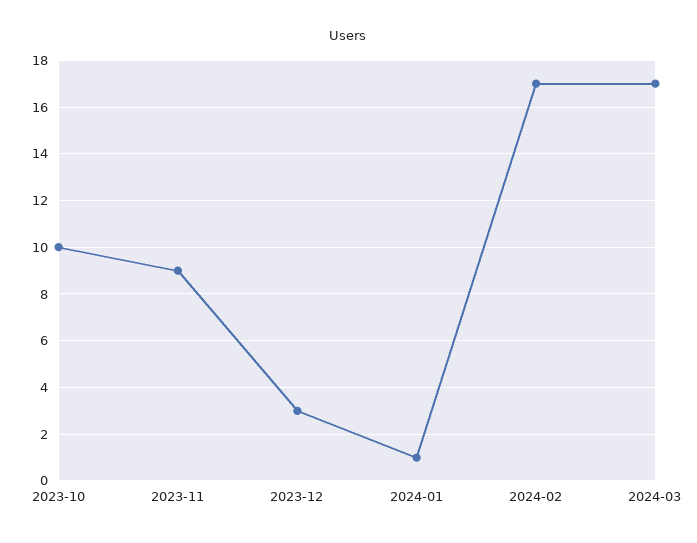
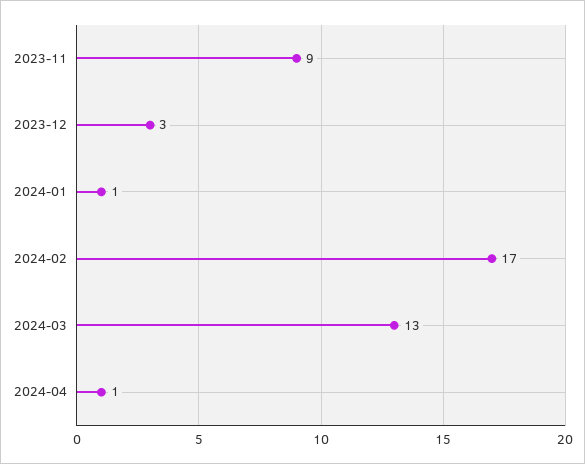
2023-10: 10 -> none
2024-03: 17 -> 13
2024-04: none -> 1

